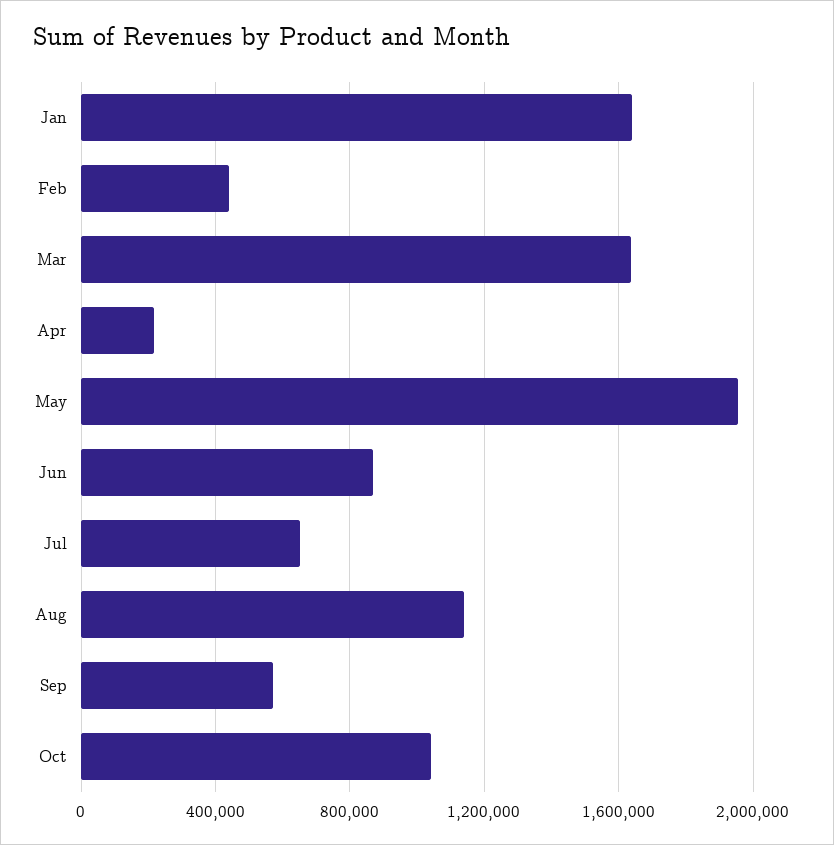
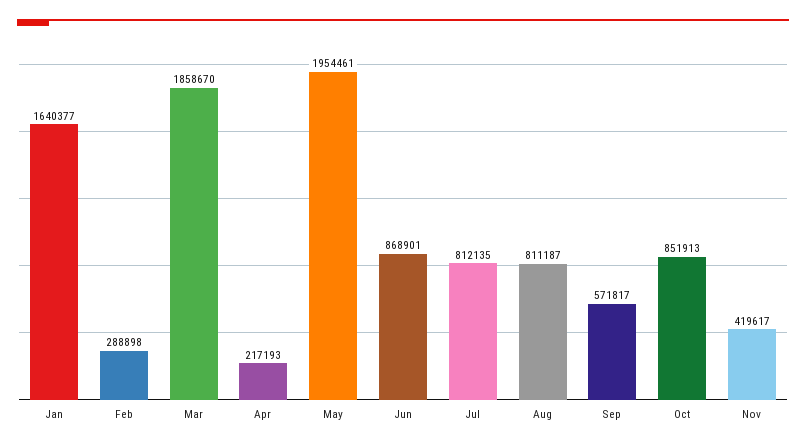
Feb: 450000 -> 288898
Mar: 1650000 -> 1858670
Jul: 650000 -> 812135
Aug: 1150000 -> 811187
Oct: 1050000 -> 851913
Nov: none -> 419617

